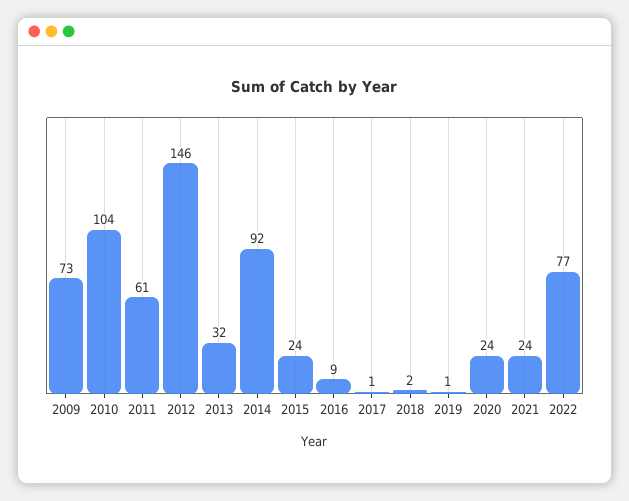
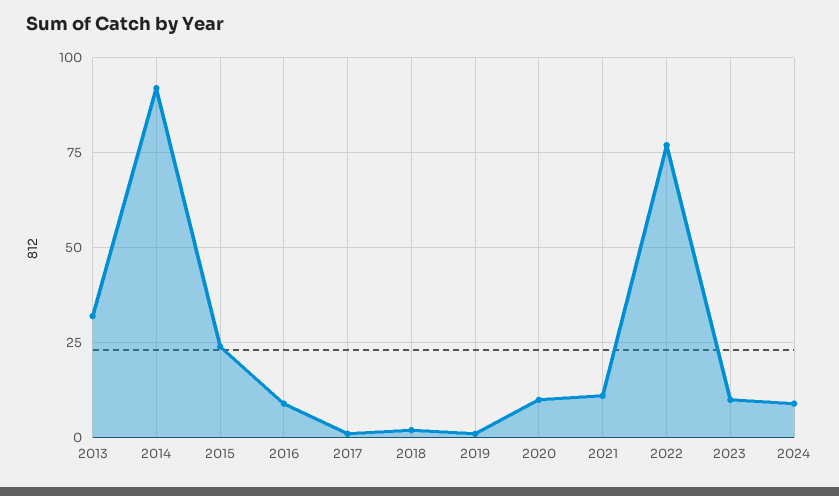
2009: 73 -> none
2010: 104 -> none
2011: 61 -> none
2012: 146 -> none
2020: 24 -> 10
2021: 24 -> 10
2023: none -> 10
2024: none -> 10

